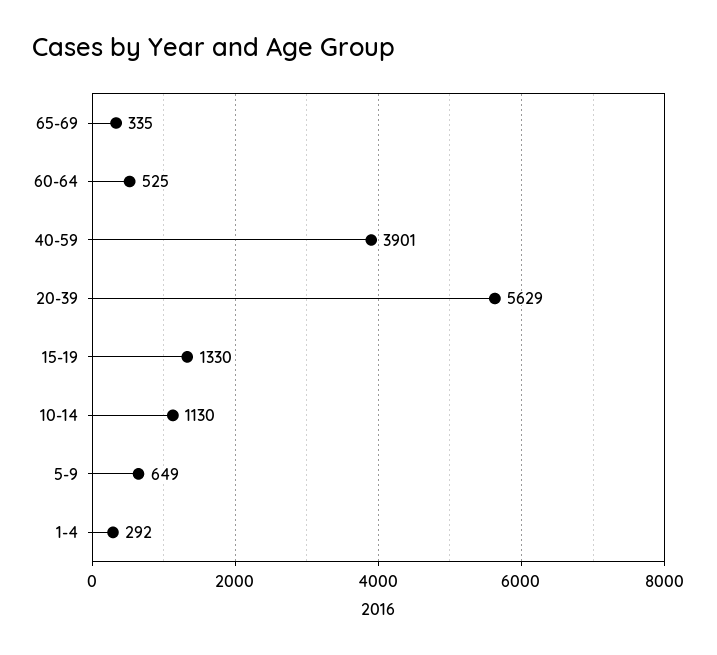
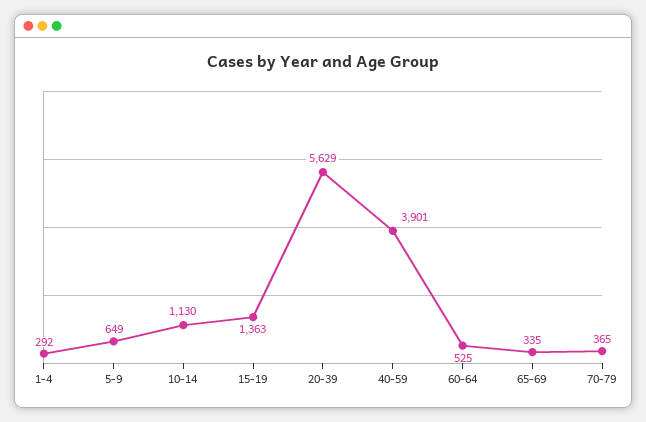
15-19: 1330 -> 1363
70-79: none -> 365

